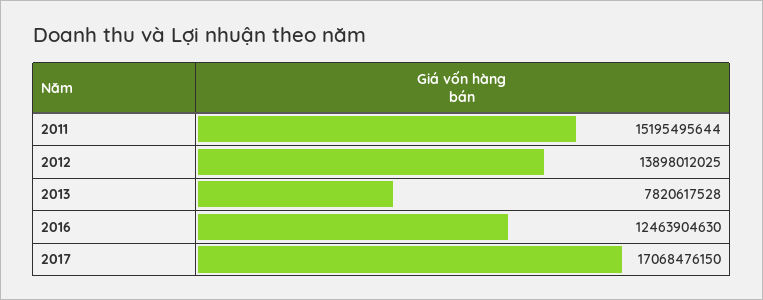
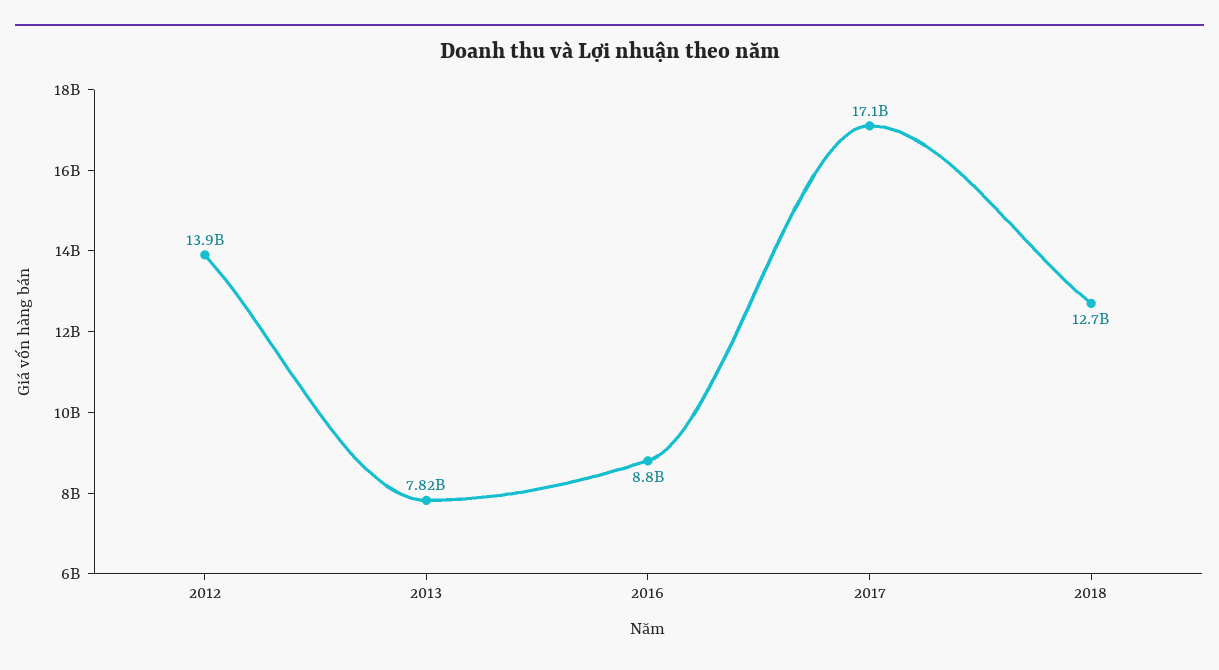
2011: 15195495644 -> none
2016: 12463904630 -> 8800000000
2018: none -> 12700000000

